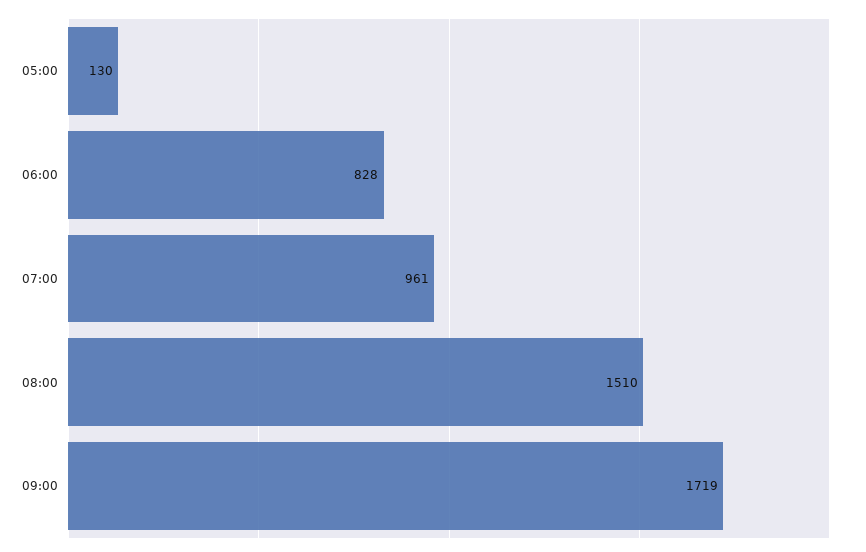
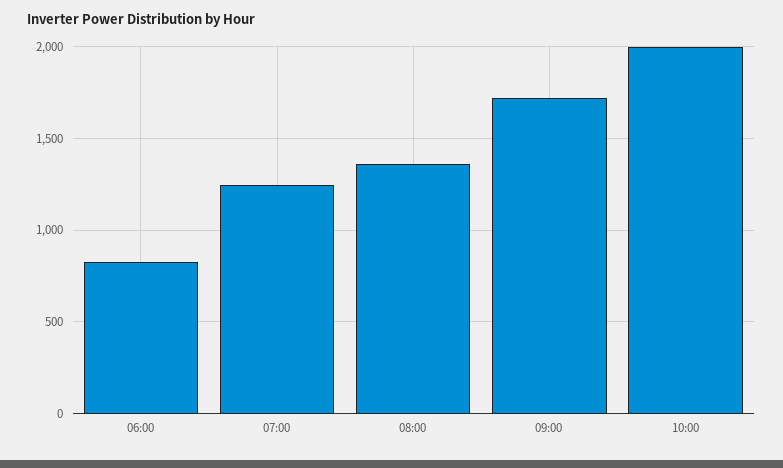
05:00: 130 -> none
07:00: 961 -> 1250
08:00: 1510 -> 1350
10:00: none -> 2000

